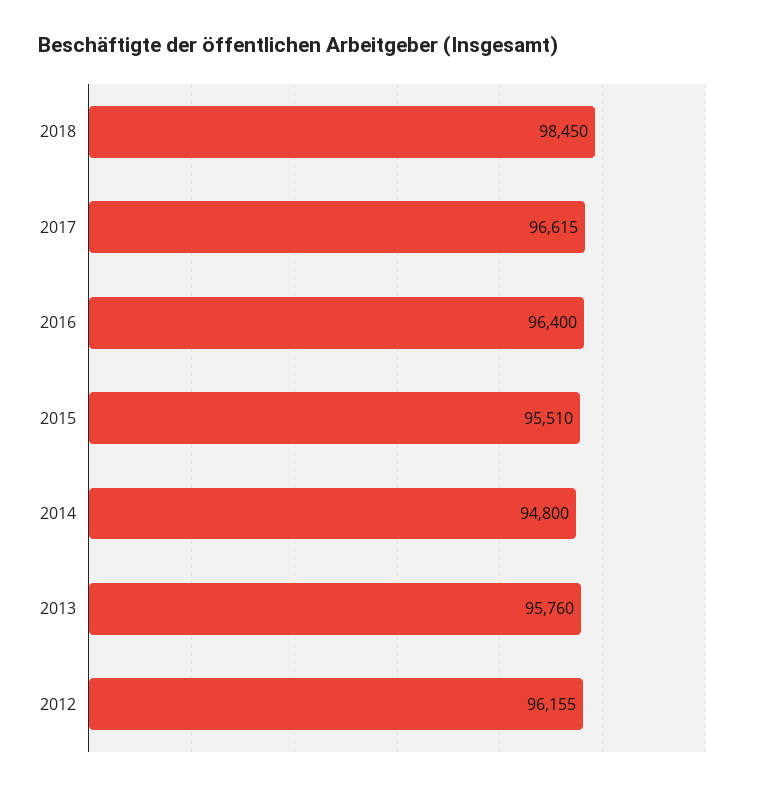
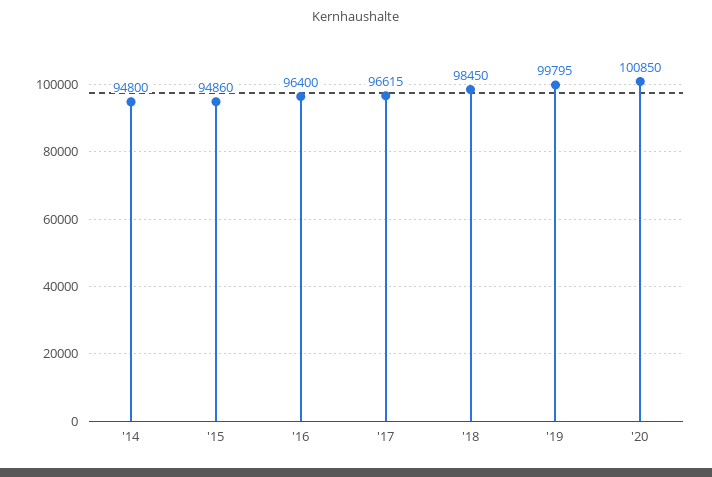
2015: 95510 -> 94860
2013: 95760 -> none
2012: 96155 -> none
'19: none -> 99795
'20: none -> 100850

